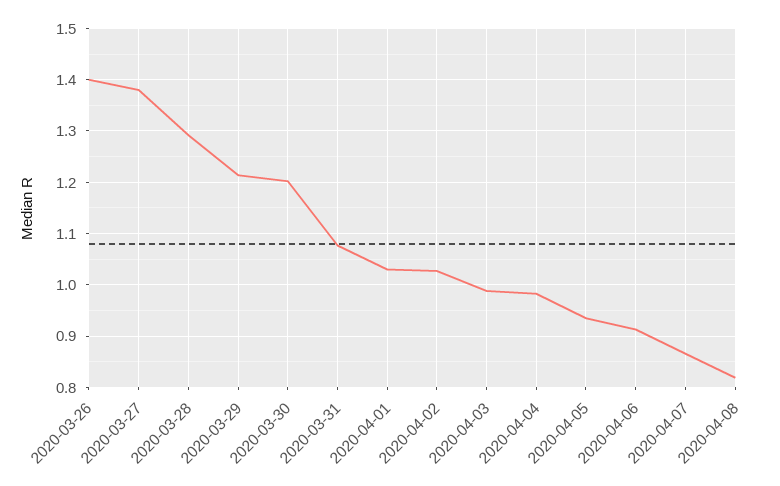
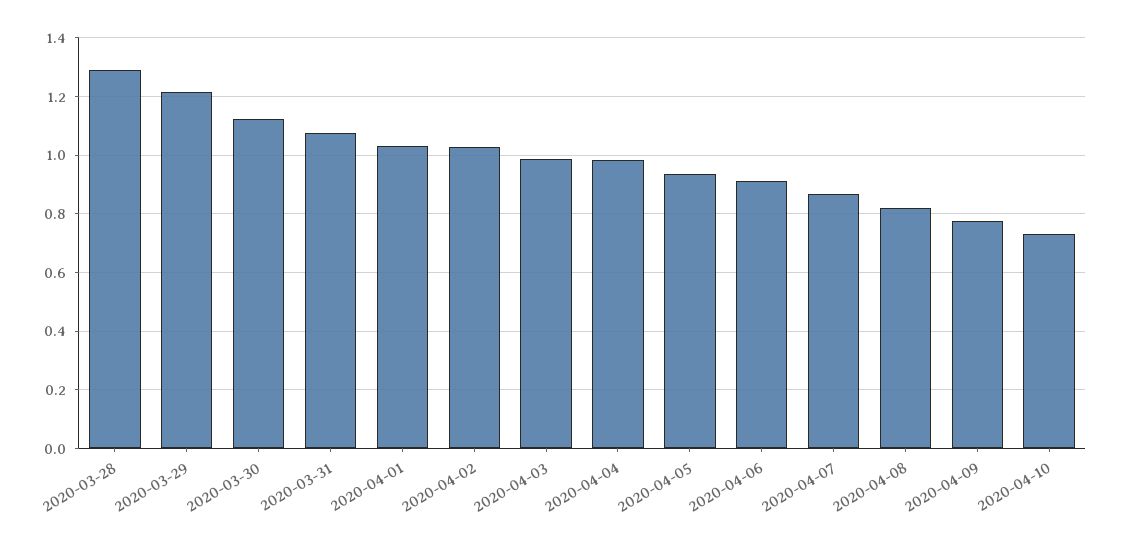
2020-03-26: 1.4 -> none
2020-03-27: 1.38 -> none
2020-03-30: 1.2 -> 1.125
2020-04-09: none -> 0.775
2020-04-10: none -> 0.725

